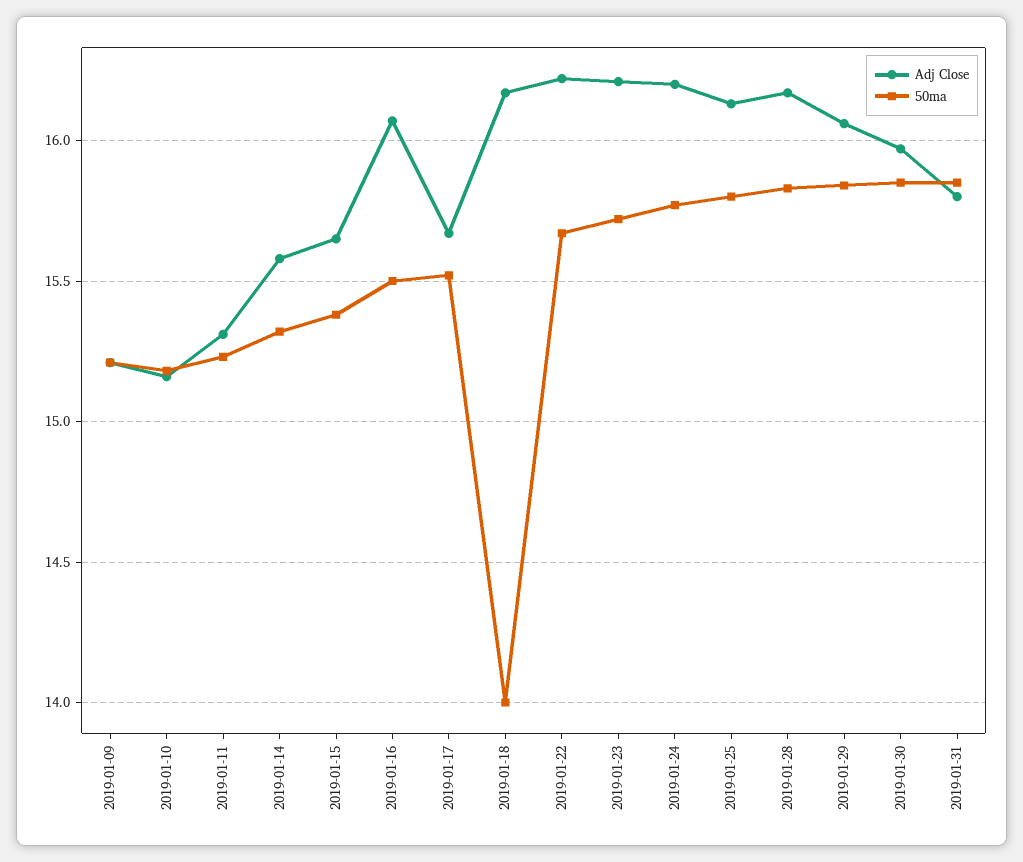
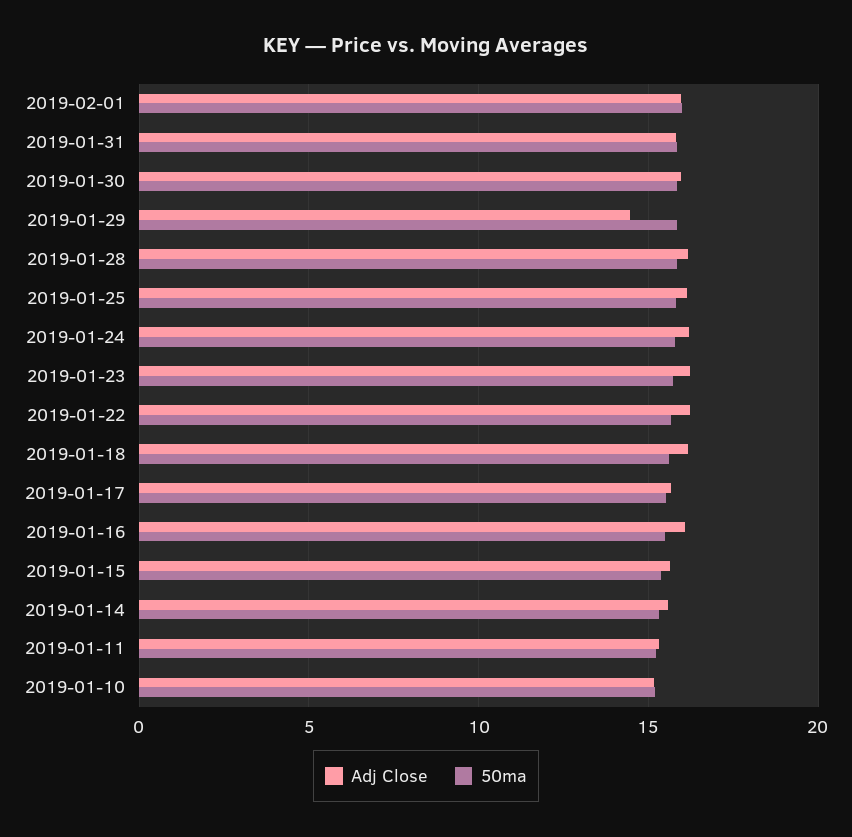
Adj Close, 2019-01-09: 15.2 -> none
50ma, 2019-01-09: 15.2 -> none
50ma, 2019-01-18: 14 -> 15.5
Adj Close, 2019-01-29: 16.05 -> 14.5
Adj Close, 2019-02-01: none -> 16
50ma, 2019-02-01: none -> 16

